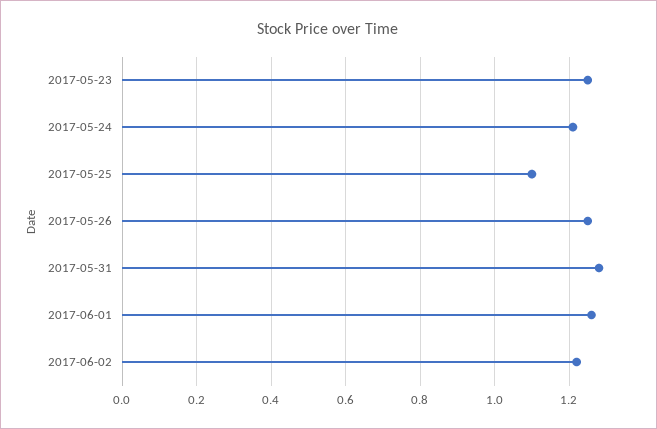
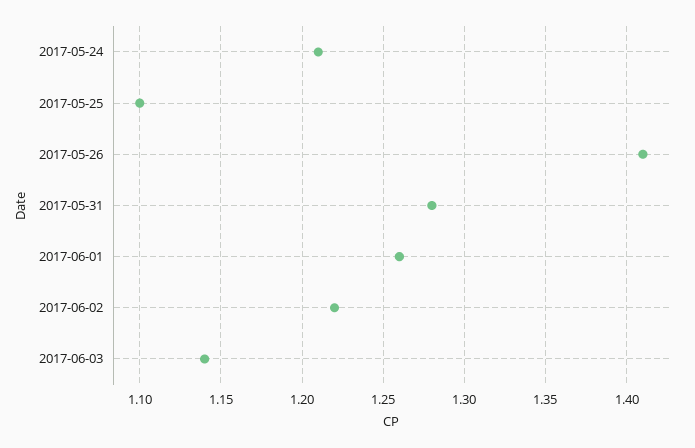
2017-05-23: 1.25 -> none
2017-05-26: 1.25 -> 1.41
2017-06-03: none -> 1.14

